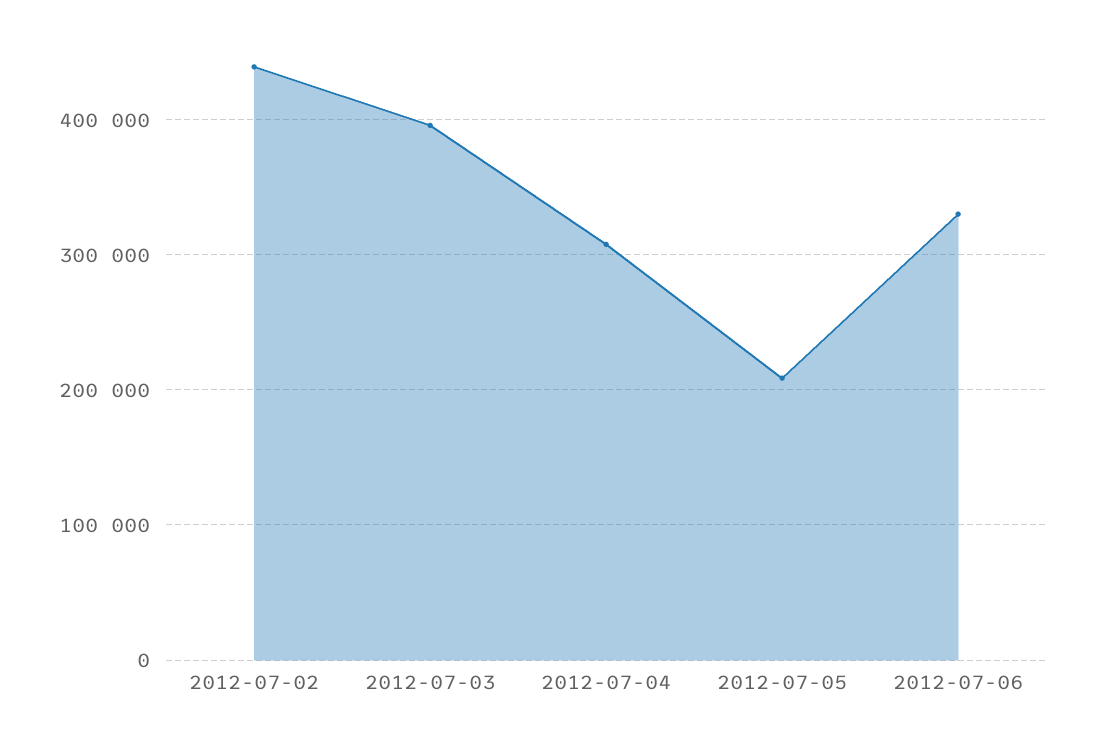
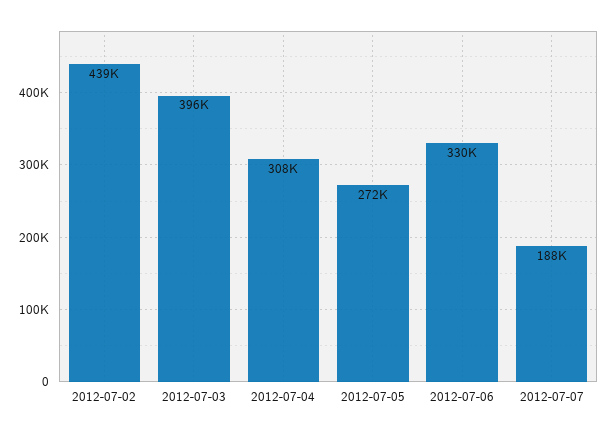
2012-07-05: 210000 -> 272000
2012-07-07: none -> 188000

